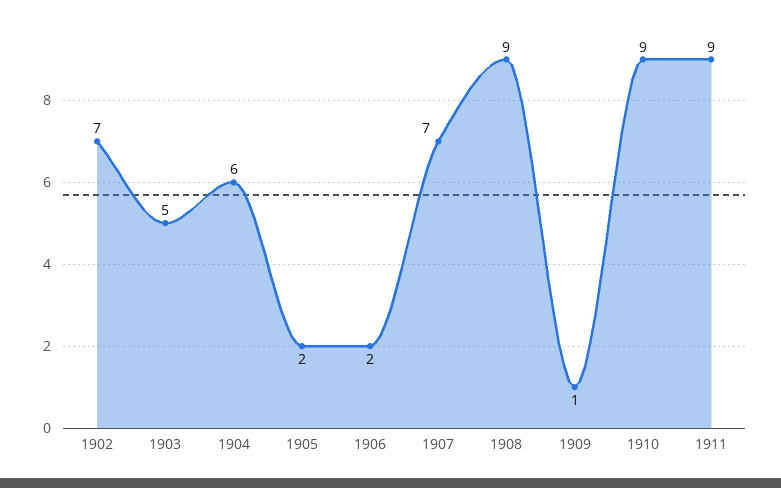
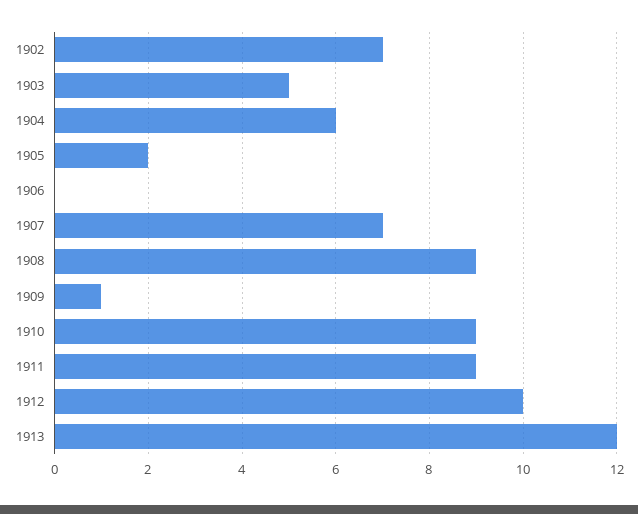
1906: 2 -> 0
1912: none -> 10
1913: none -> 12

